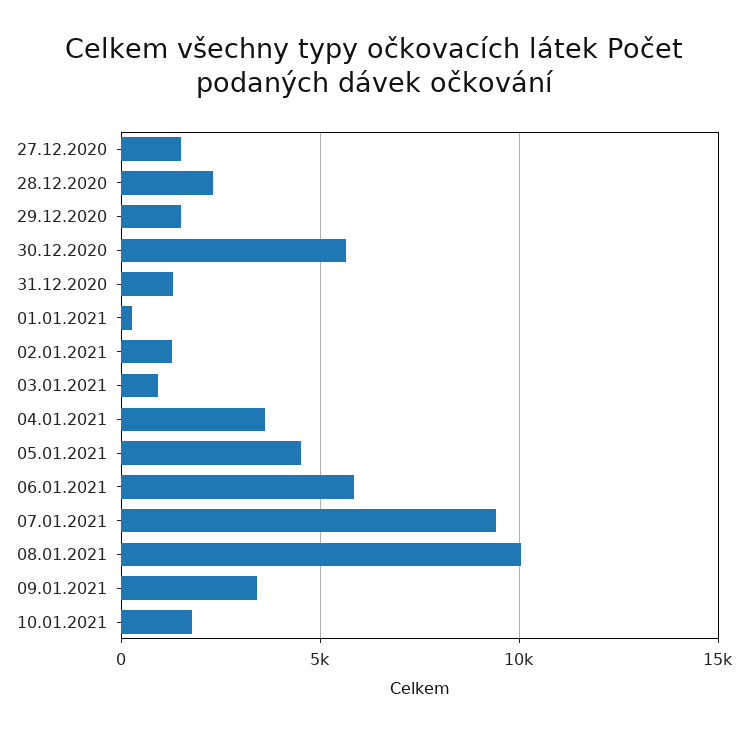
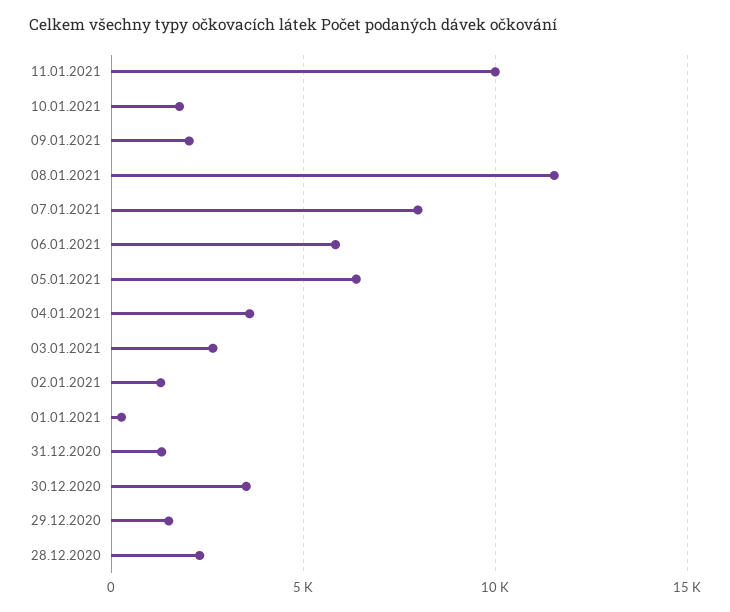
27.12.2020: 1500 -> none
30.12.2020: 5500 -> 3500
03.01.2021: 1000 -> 2500
05.01.2021: 4500 -> 6500
07.01.2021: 9500 -> 8000
08.01.2021: 10000 -> 11500
09.01.2021: 3500 -> 2000
11.01.2021: none -> 10000

